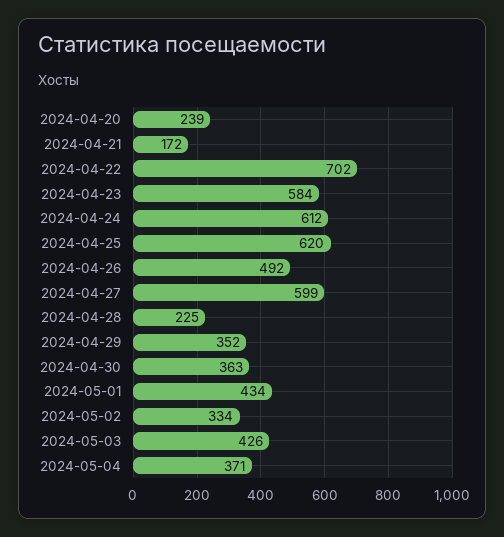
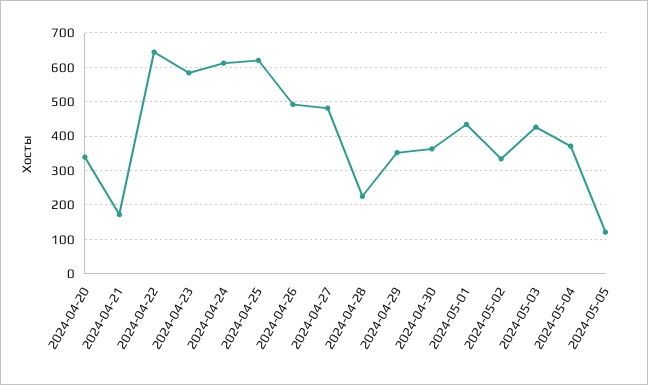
2024-04-20: 239 -> 340
2024-04-22: 702 -> 640
2024-04-27: 599 -> 480
2024-05-05: none -> 120

